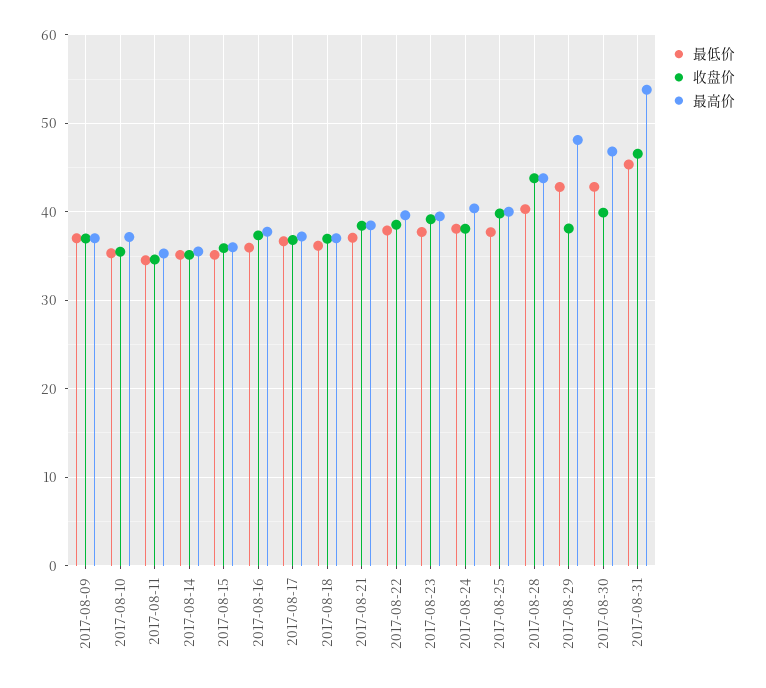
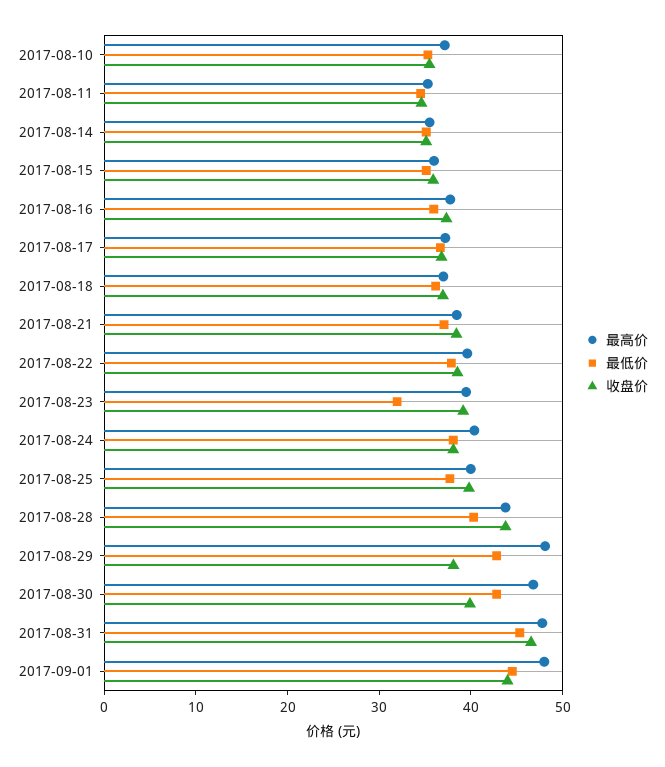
最低价, 2017-08-09: 37 -> none
收盘价, 2017-08-09: 37 -> none
最高价, 2017-08-09: 37 -> none
最低价, 2017-08-23: 38 -> 32
最高价, 2017-08-31: 54 -> 48
最高价, 2017-09-01: none -> 48
最低价, 2017-09-01: none -> 44
收盘价, 2017-09-01: none -> 44

